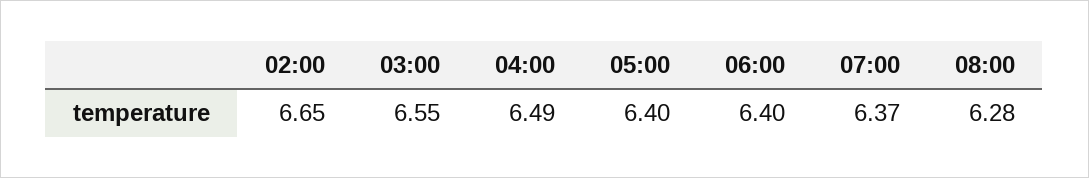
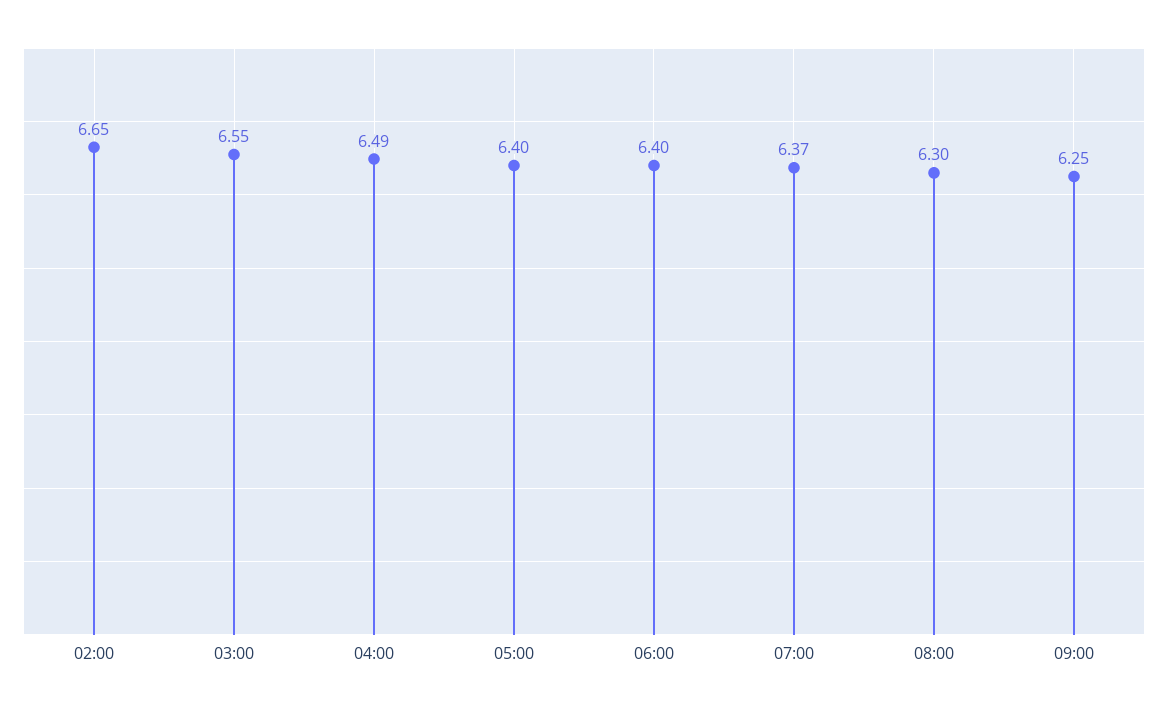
08:00: 6.28 -> 6.3
09:00: none -> 6.25

